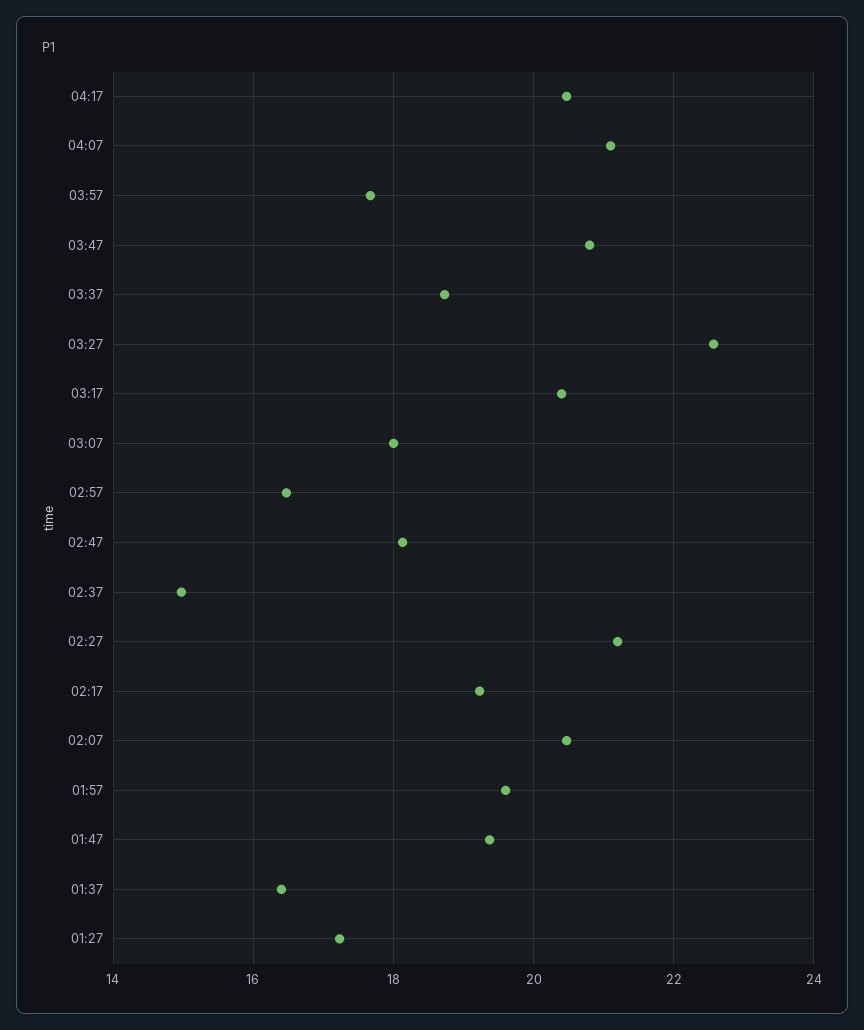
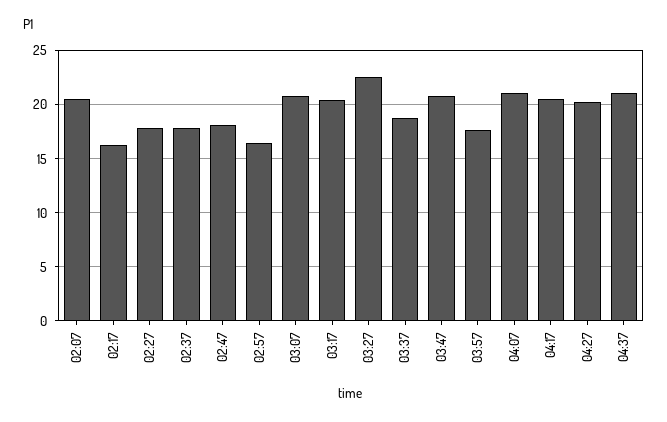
03:07: 18 -> 21
02:37: 15 -> 18
02:27: 21.2 -> 18
02:17: 19.2 -> 16
01:57: 19.6 -> none
01:47: 19.4 -> none
01:37: 16.4 -> none
01:27: 17.2 -> none
04:27: none -> 20
04:37: none -> 21

